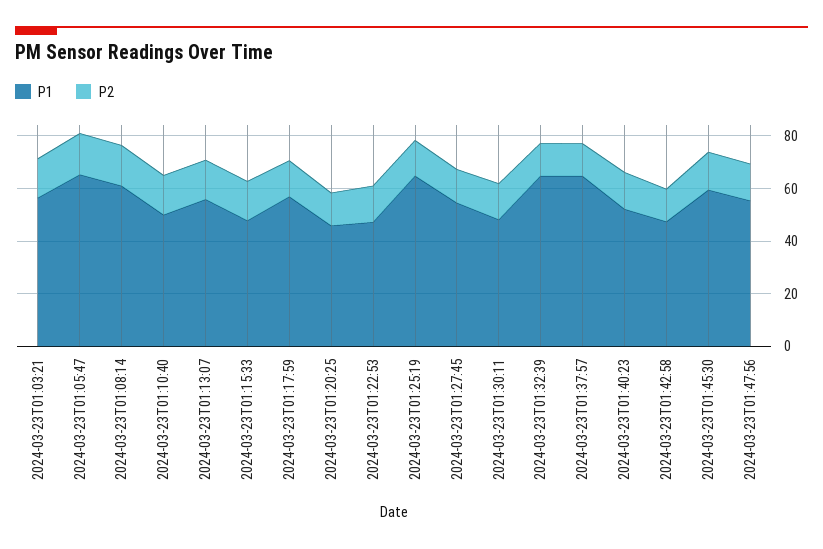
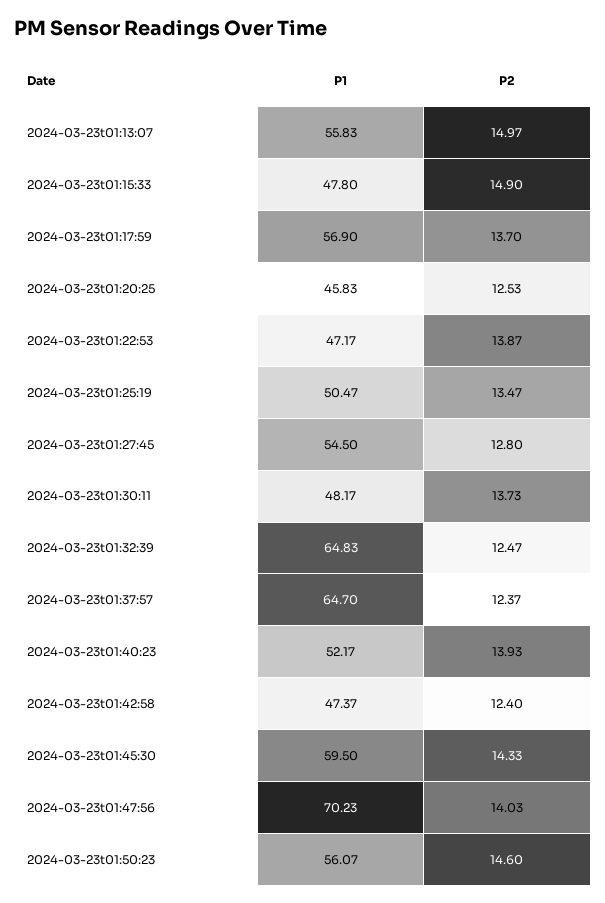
P1, 2024-03-23T01:03:21: 55 -> none
P2, 2024-03-23T01:03:21: 15 -> none
P1, 2024-03-23T01:05:47: 65 -> none
P2, 2024-03-23T01:05:47: 15 -> none
P1, 2024-03-23T01:08:14: 60 -> none
P2, 2024-03-23T01:08:14: 15 -> none
P1, 2024-03-23T01:10:40: 50 -> none
P2, 2024-03-23T01:10:40: 15 -> none
P1, 2024-03-23T01:25:19: 65 -> 50.47
P1, 2024-03-23T01:47:56: 55 -> 70.23
P1, 2024-03-23t01:50:23: none -> 56.07
P2, 2024-03-23t01:50:23: none -> 14.6

